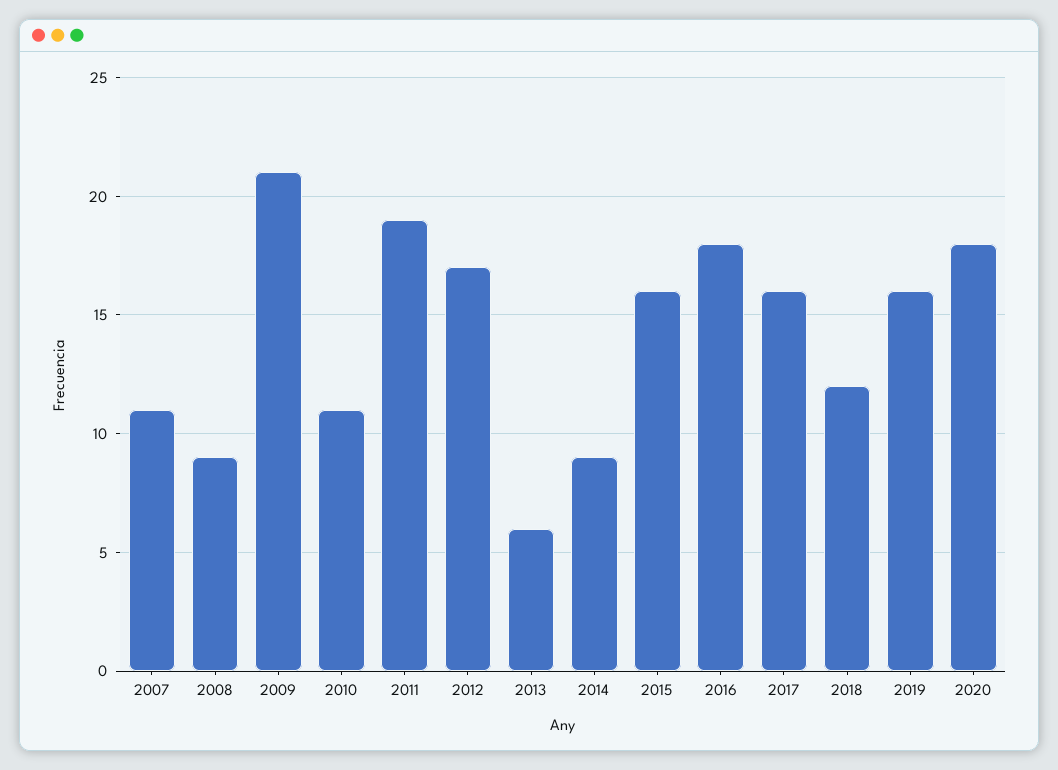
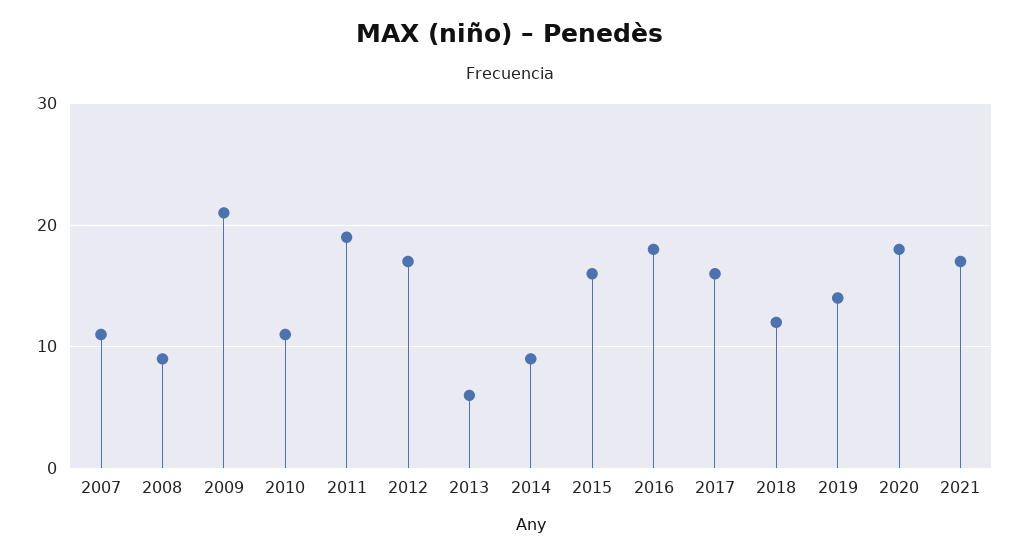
2019: 16 -> 14
2021: none -> 17

